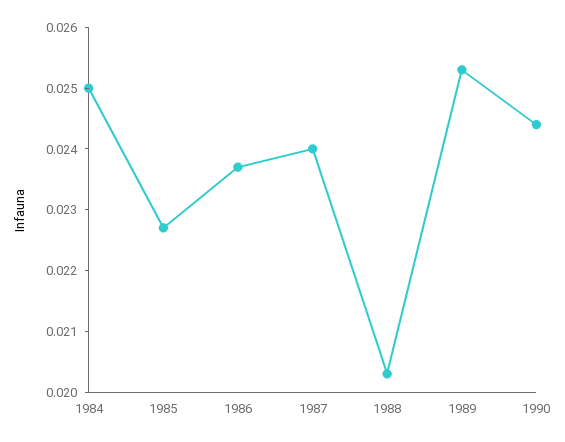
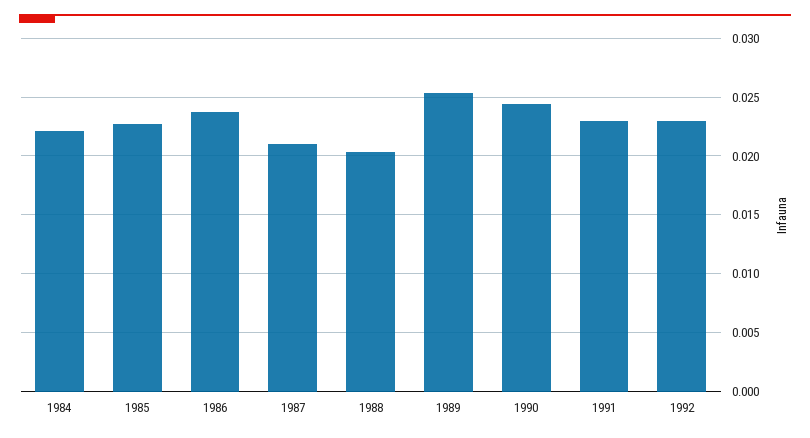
1984: 0.025 -> 0.022
1987: 0.024 -> 0.021
1991: none -> 0.023
1992: none -> 0.023

